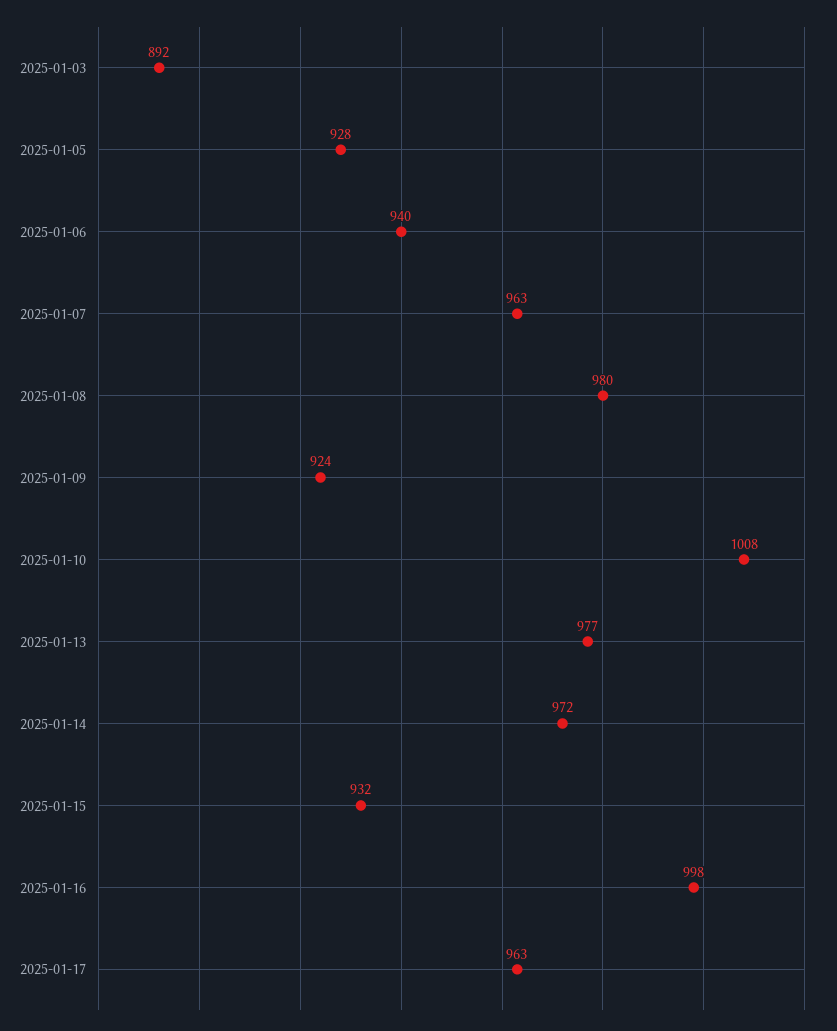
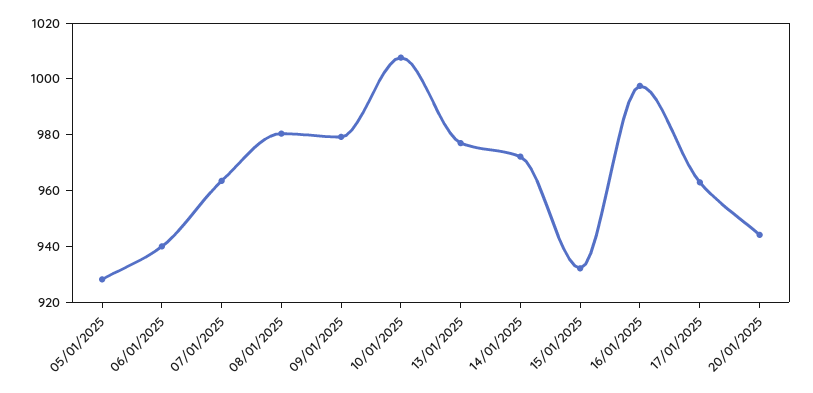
2025-01-03: 892 -> none
2025-01-09: 924 -> 980
20/01/2025: none -> 945

